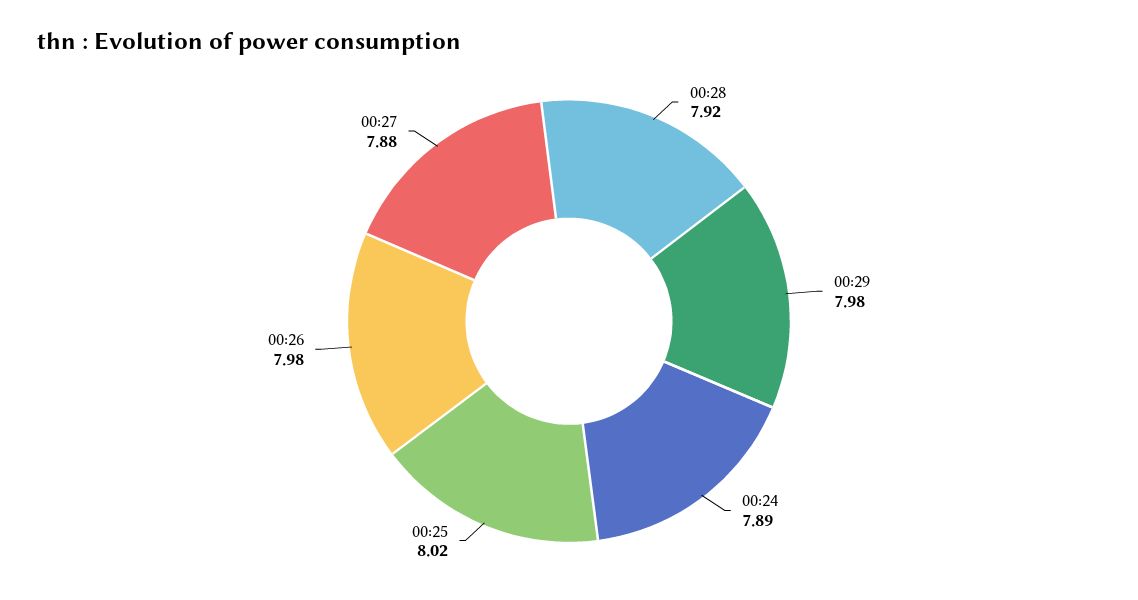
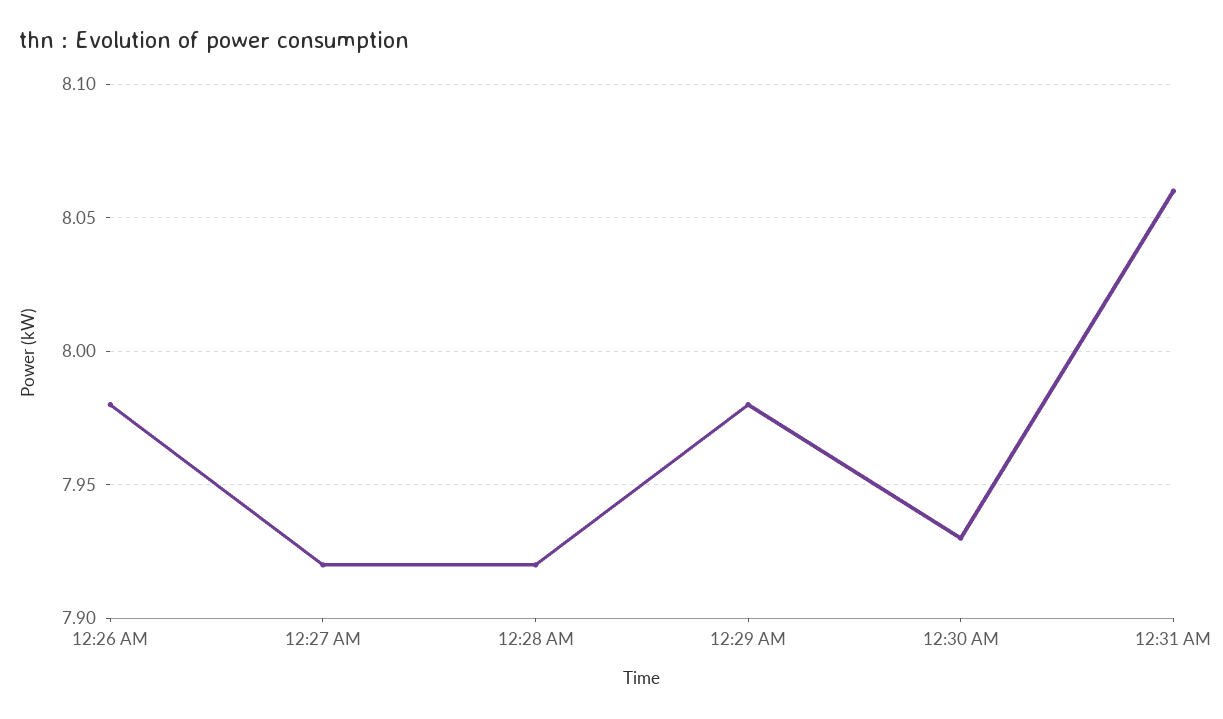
00:24: 7.89 -> none
00:25: 8.02 -> none
00:27: 7.88 -> 7.92
12:30 AM: none -> 7.93
12:31 AM: none -> 8.06

